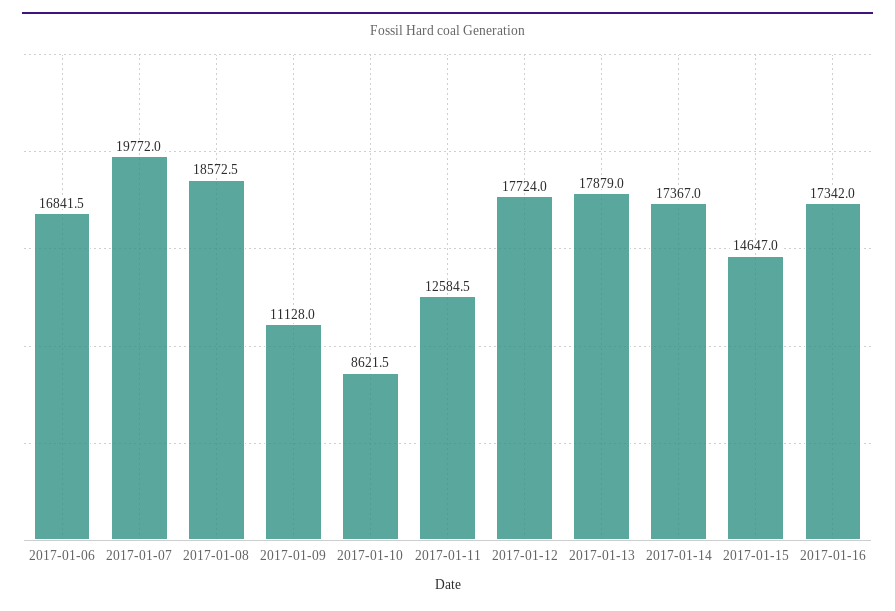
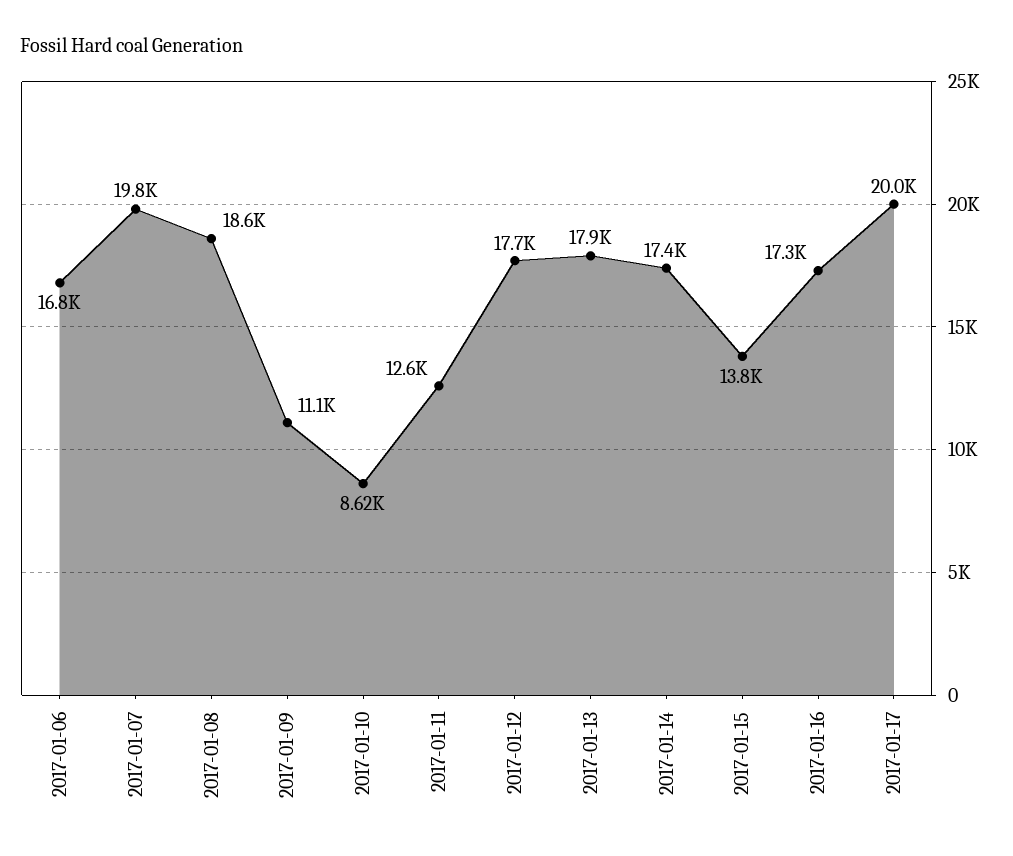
2017-01-15: 14647 -> 13800
2017-01-17: none -> 20000

